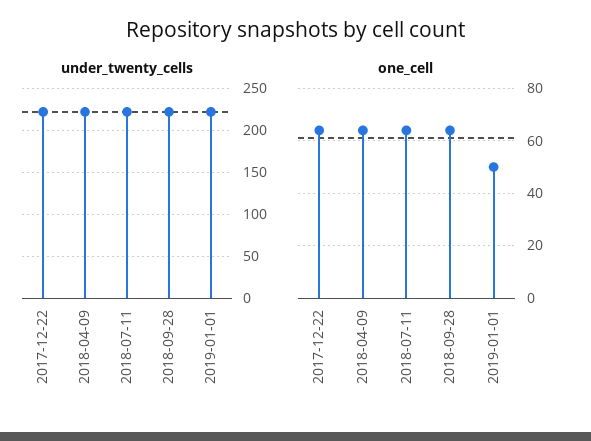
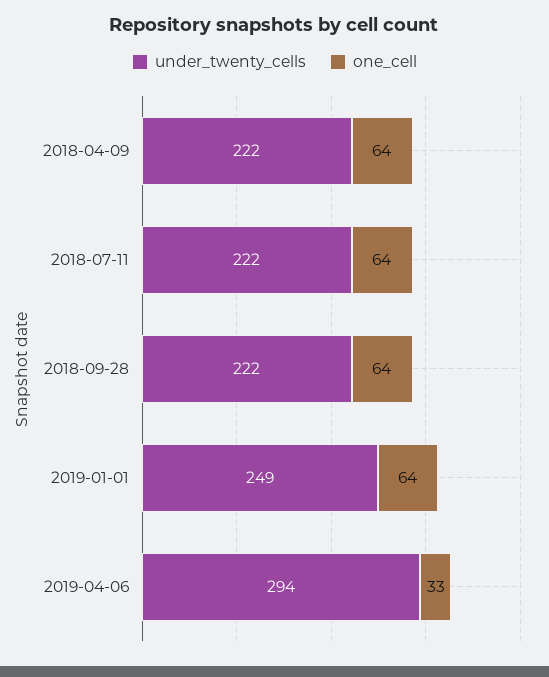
under_twenty_cells, 2017-12-22: 220 -> none
under_twenty_cells, 2019-01-01: 220 -> 249
one_cell, 2017-12-22: 65 -> none
one_cell, 2019-01-01: 50 -> 64
under_twenty_cells, 2019-04-06: none -> 294
one_cell, 2019-04-06: none -> 33

